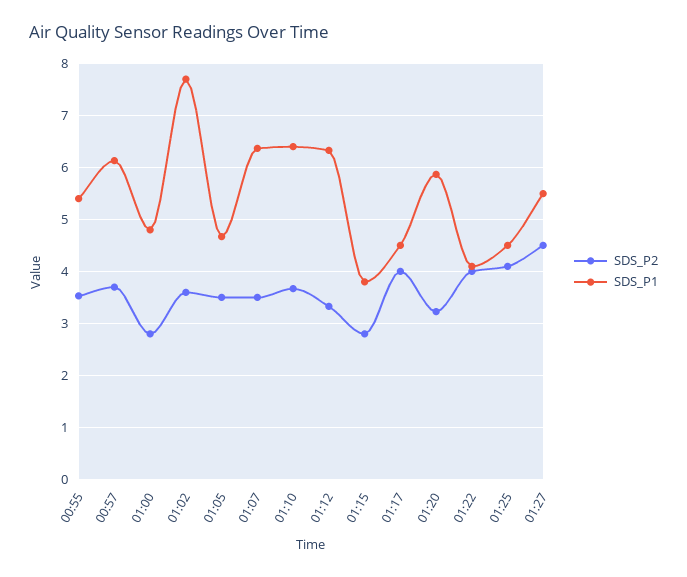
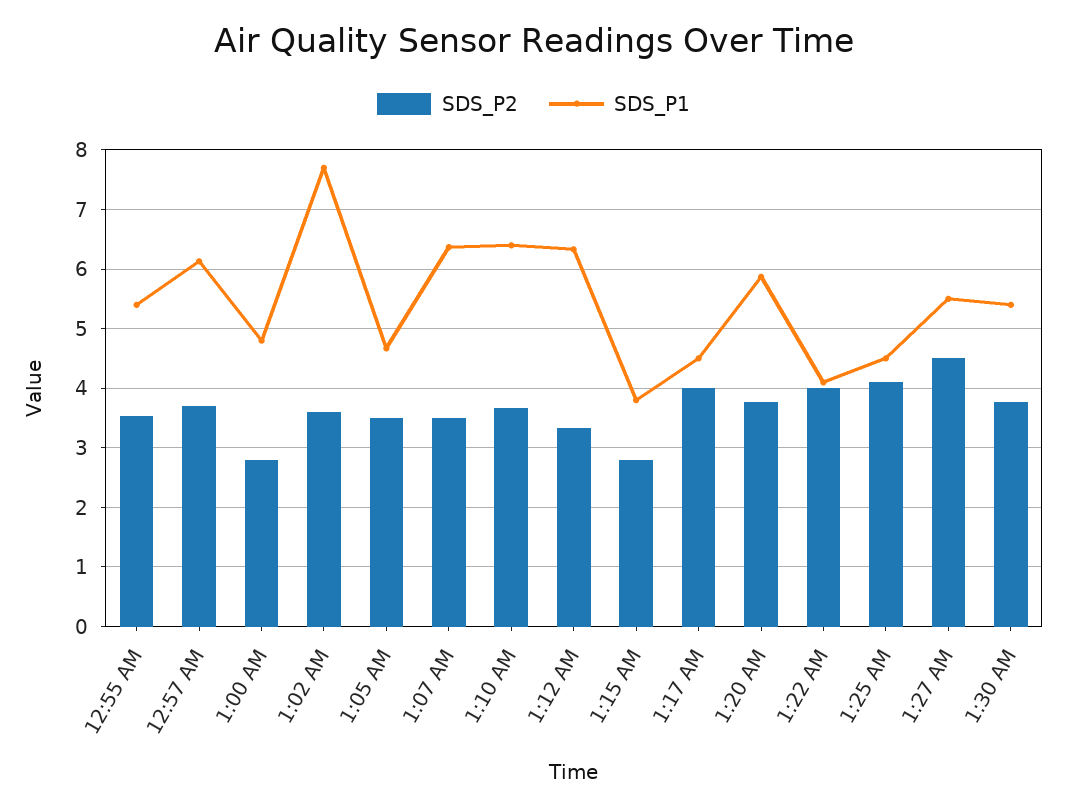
SDS_P2, 01:20: 3.2 -> 3.8
SDS_P2, 1:30 AM: none -> 3.8
SDS_P1, 1:30 AM: none -> 5.4

